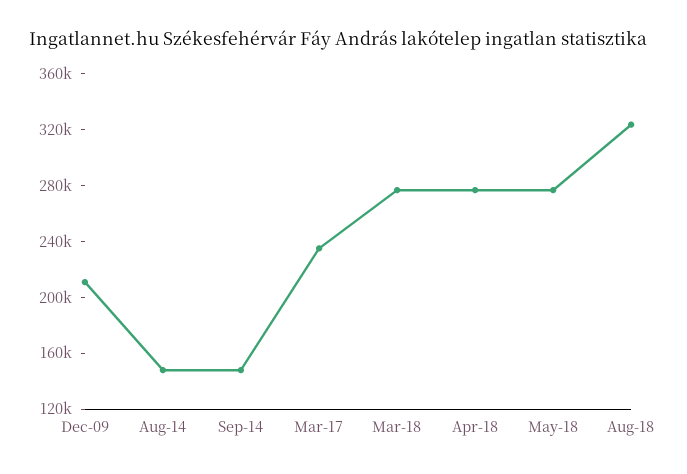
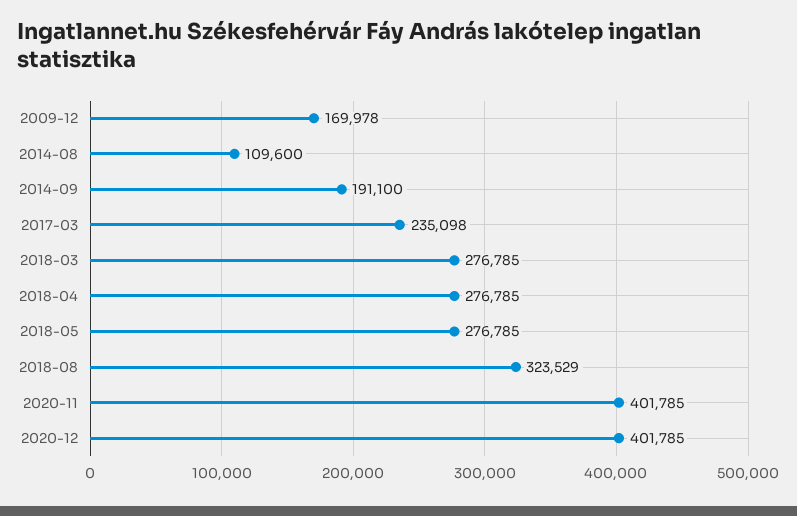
Dec-09: 210000 -> 169978
Aug-14: 150000 -> 109600
Sep-14: 150000 -> 191100
2020-11: none -> 401785
2020-12: none -> 401785

